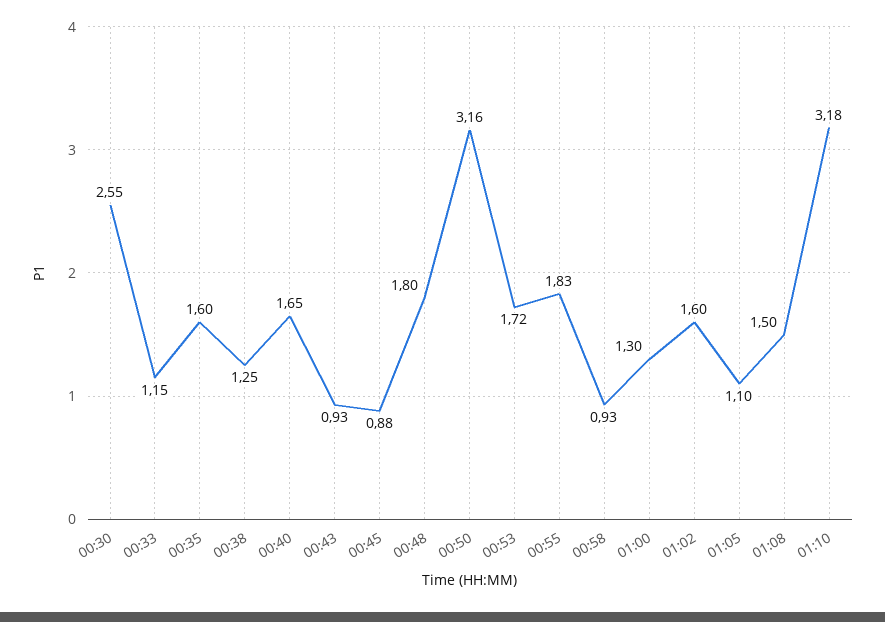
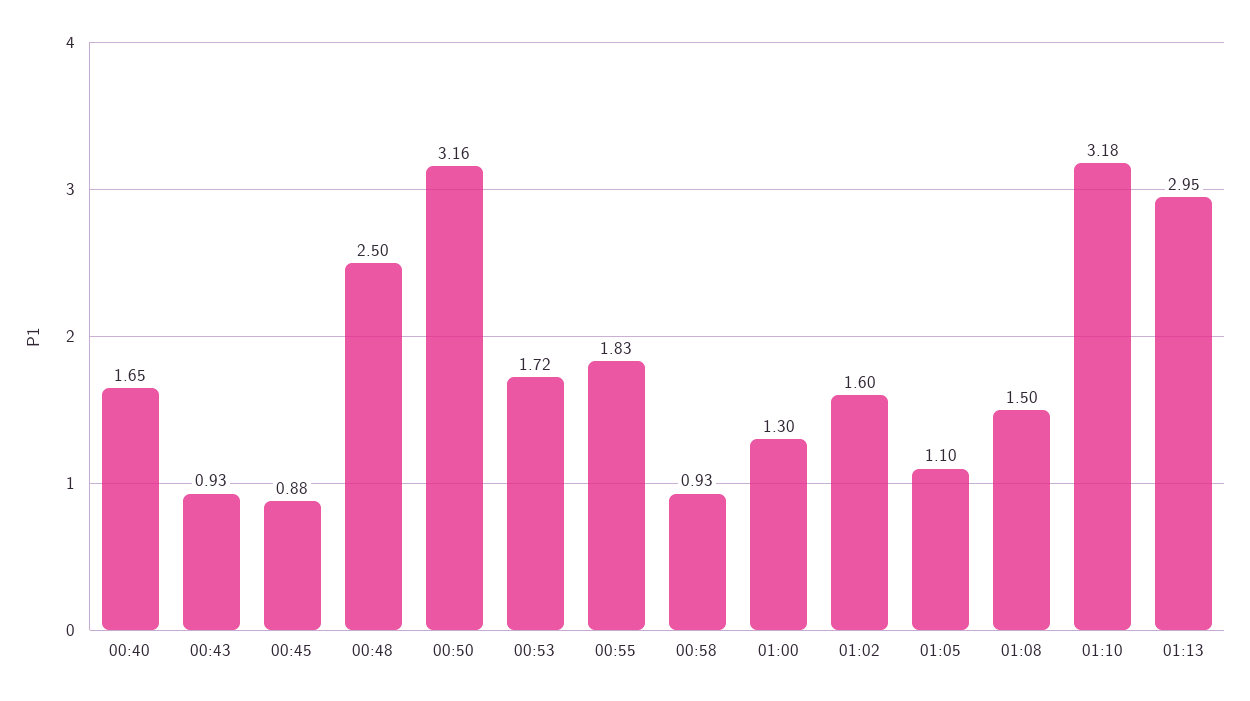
00:30: 2.55 -> none
00:33: 1.15 -> none
00:35: 1.6 -> none
00:38: 1.25 -> none
00:48: 1.8 -> 2.5
01:13: none -> 2.95

